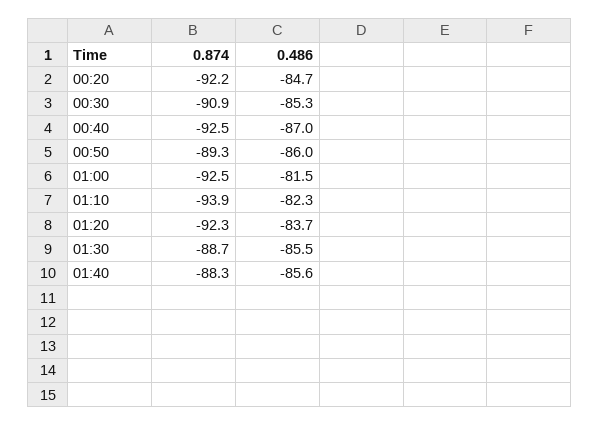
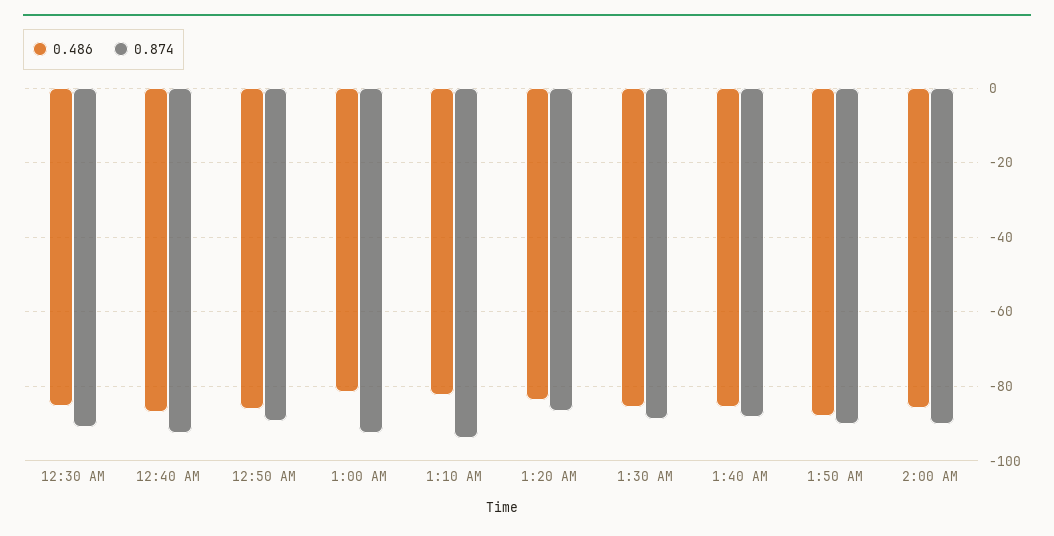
0.874, 00:20: -92.2 -> none
0.486, 00:20: -84.7 -> none
0.874, 01:20: -92.3 -> -86
0.486, 1:50 AM: none -> -88
0.874, 1:50 AM: none -> -90
0.486, 2:00 AM: none -> -86
0.874, 2:00 AM: none -> -90

